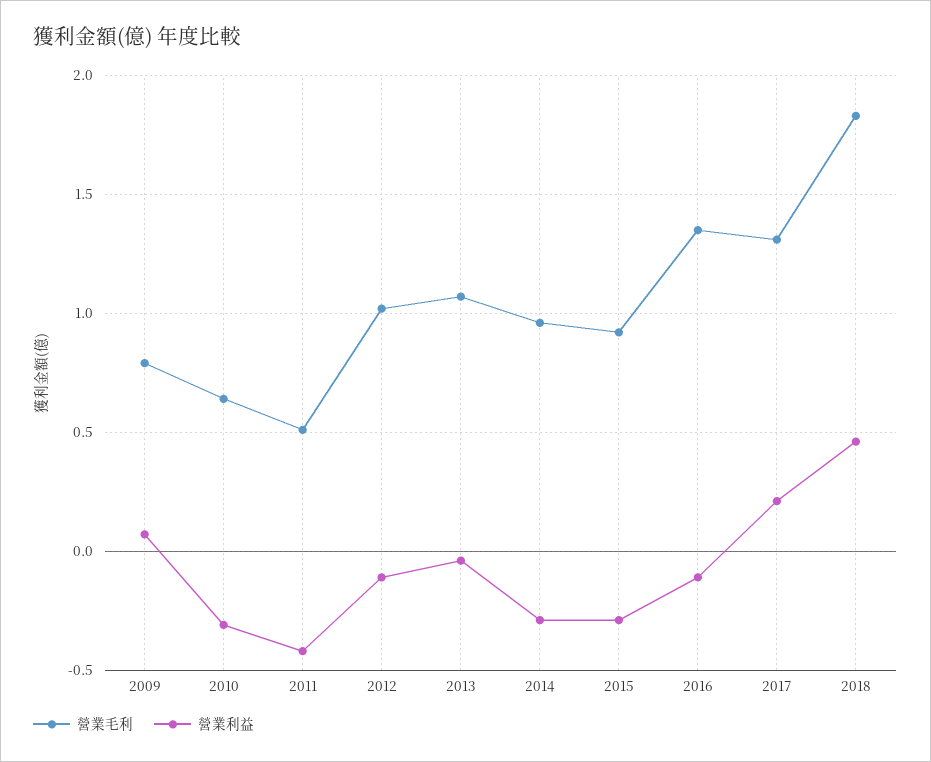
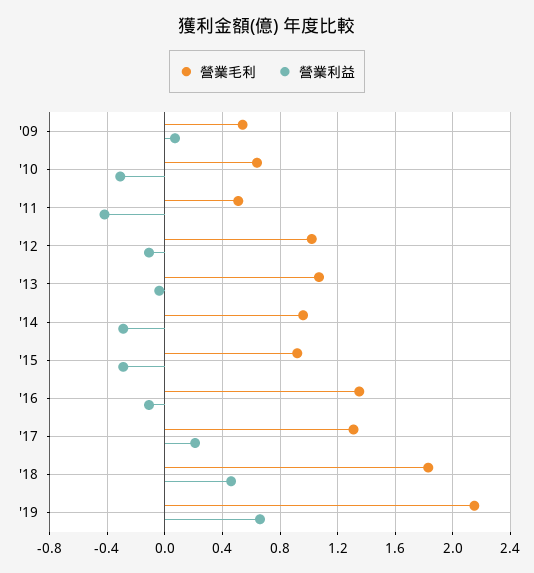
營業毛利, 2009: 0.8 -> 0.55
營業毛利, '19: none -> 2.15
營業利益, '19: none -> 0.65

